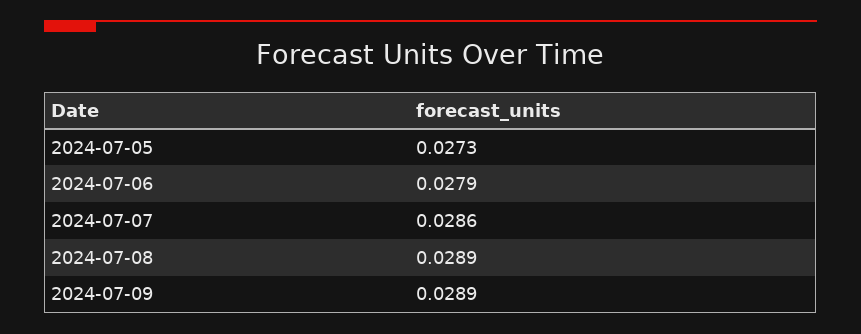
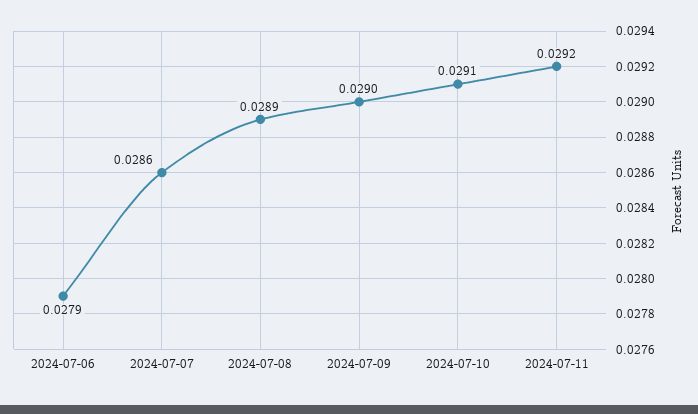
2024-07-05: 0.0273 -> none
2024-07-09: 0.0289 -> 0.029
2024-07-10: none -> 0.0291
2024-07-11: none -> 0.0292

